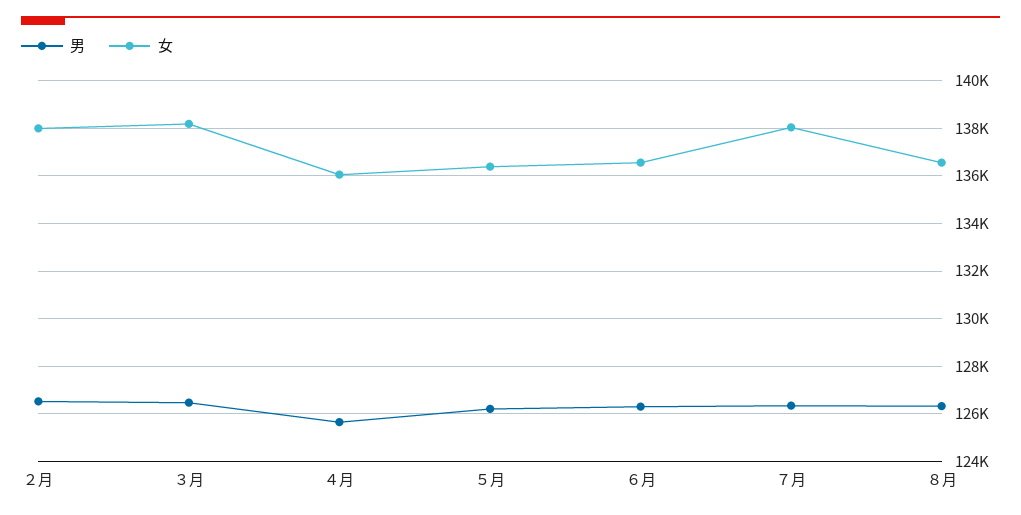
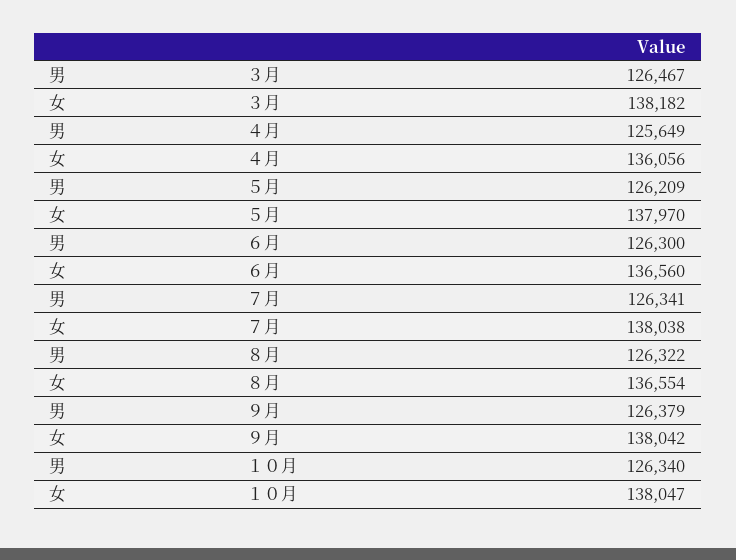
男, ２月: 126500 -> none
女, ２月: 138000 -> none
女, ５月: 136500 -> 137970
男, ９月: none -> 126379
女, ９月: none -> 138042
男, １０月: none -> 126340
女, １０月: none -> 138047

